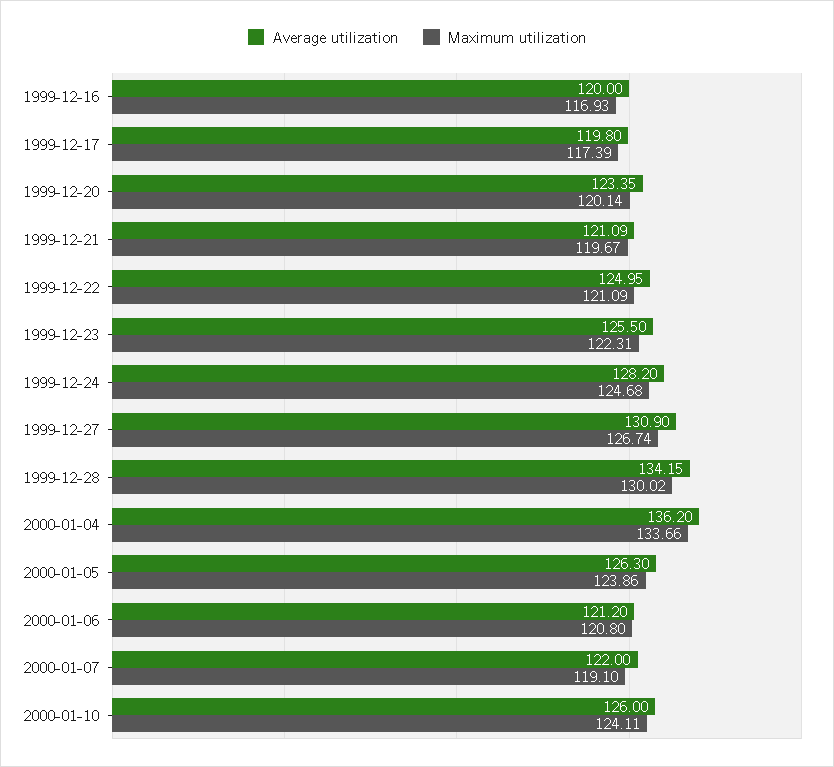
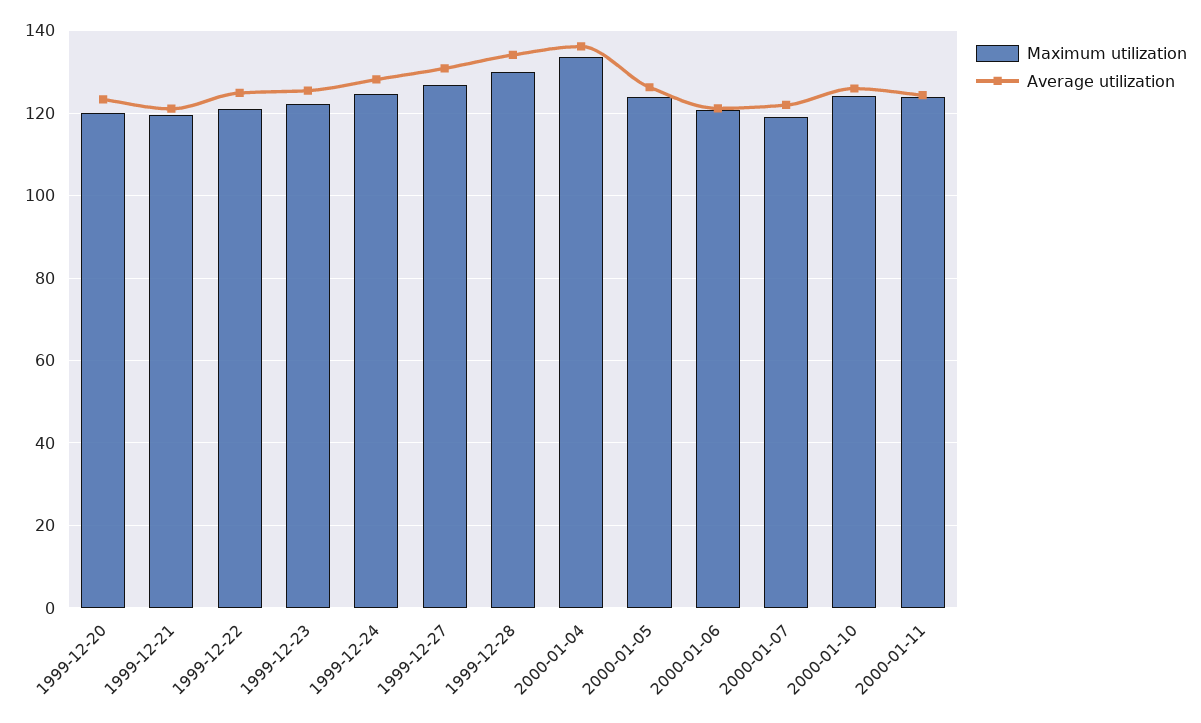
Average utilization, 1999-12-16: 120 -> none
Maximum utilization, 1999-12-16: 116.93 -> none
Average utilization, 1999-12-17: 119.8 -> none
Maximum utilization, 1999-12-17: 117.39 -> none
Maximum utilization, 2000-01-11: none -> 124
Average utilization, 2000-01-11: none -> 124

